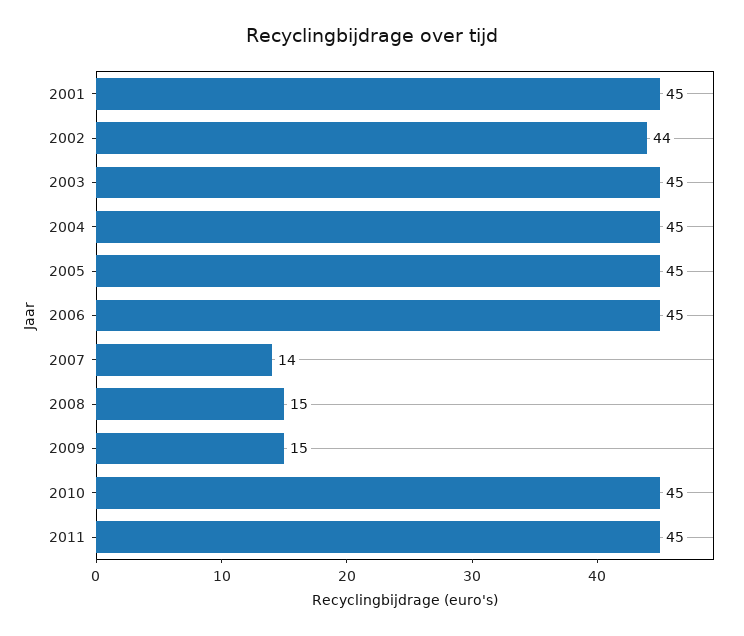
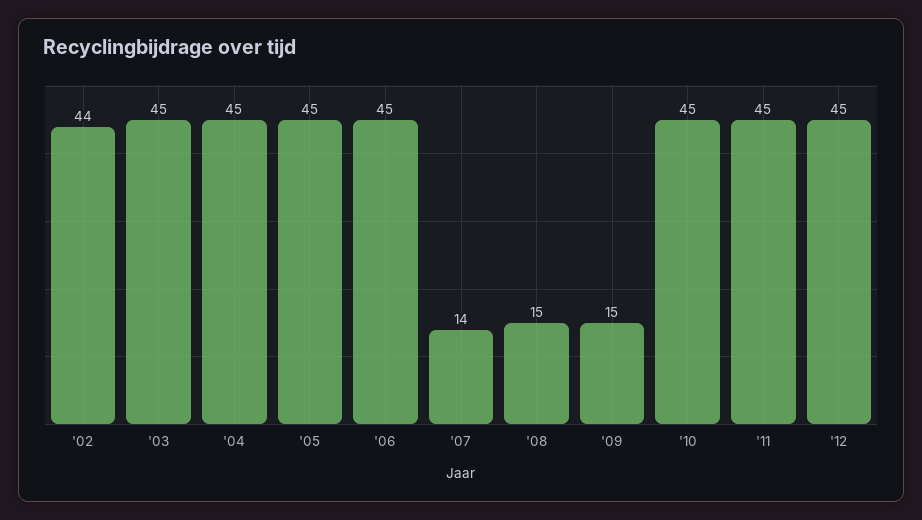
2001: 45 -> none
'12: none -> 45

